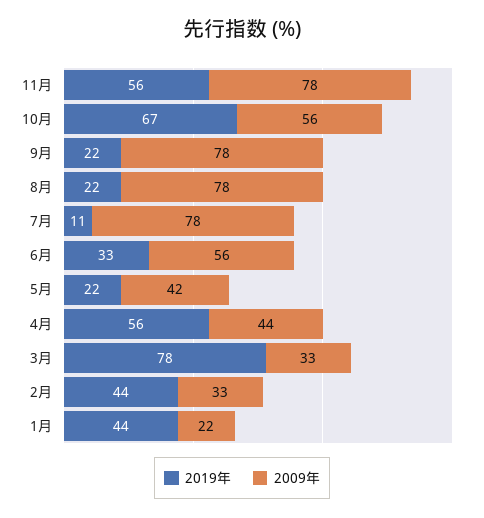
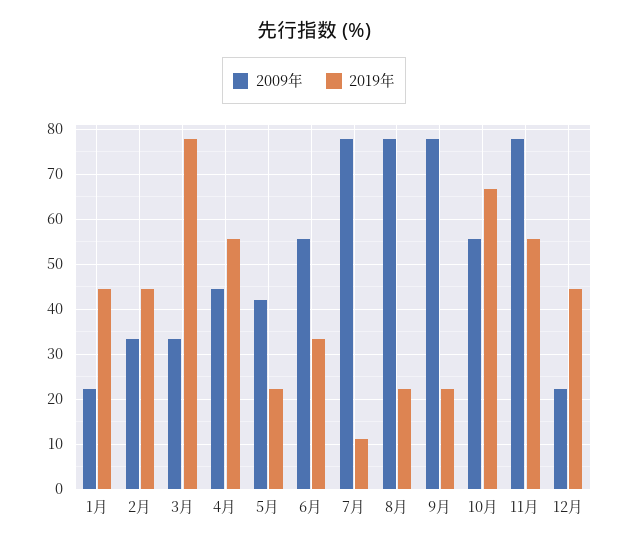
2009年, 12月: none -> 22
2019年, 12月: none -> 44

